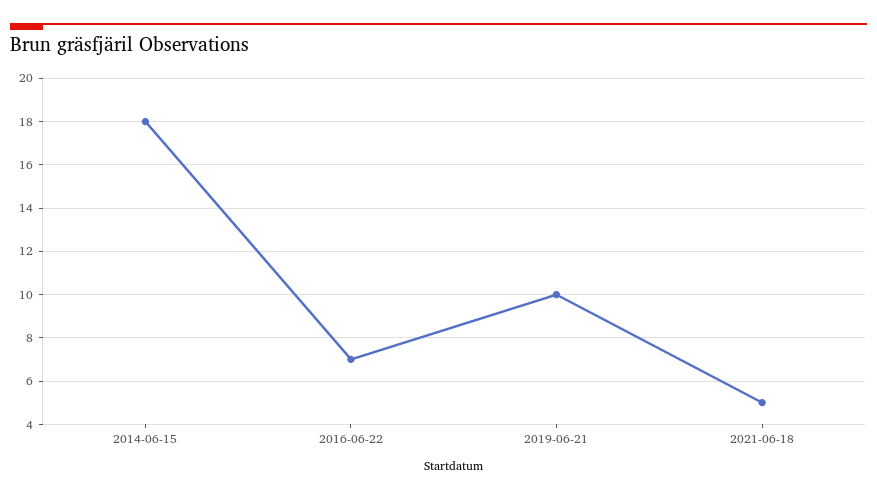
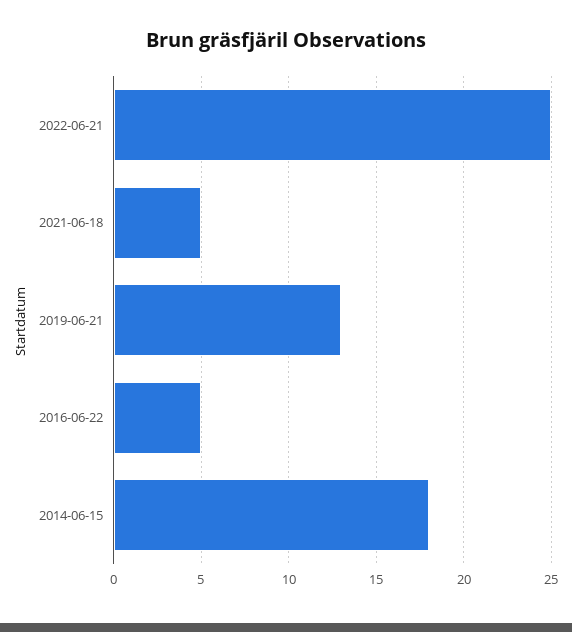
2016-06-22: 7 -> 5
2019-06-21: 10 -> 13
2022-06-21: none -> 25

